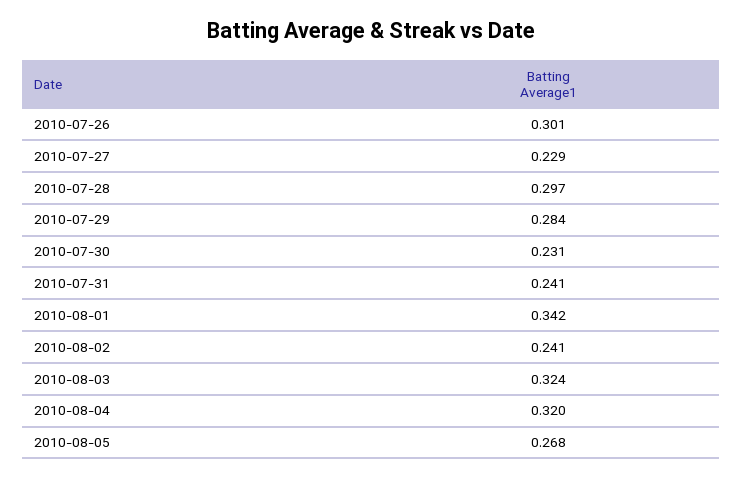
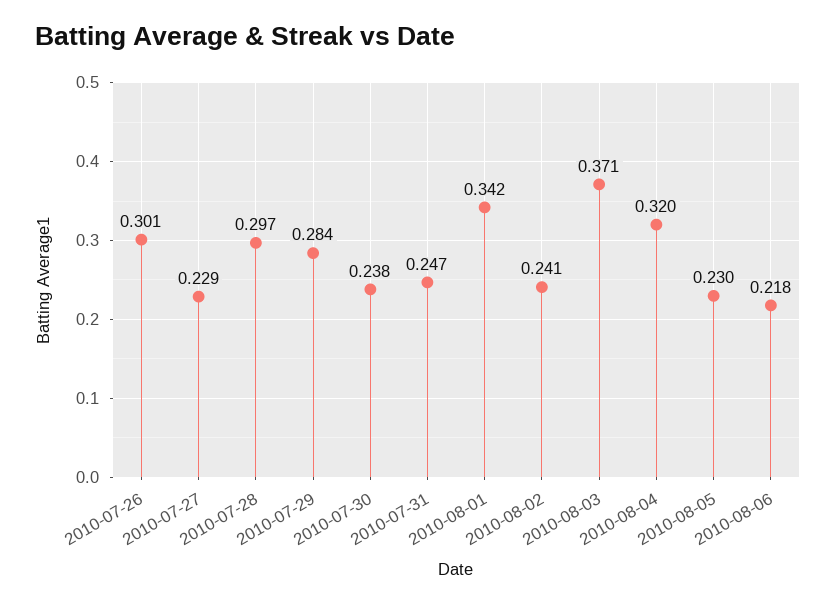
2010-07-30: 0.231 -> 0.238
2010-07-31: 0.241 -> 0.247
2010-08-03: 0.324 -> 0.371
2010-08-05: 0.268 -> 0.23
2010-08-06: none -> 0.218

